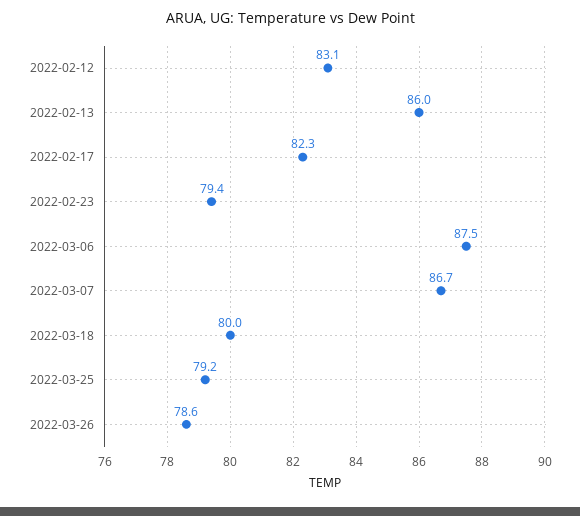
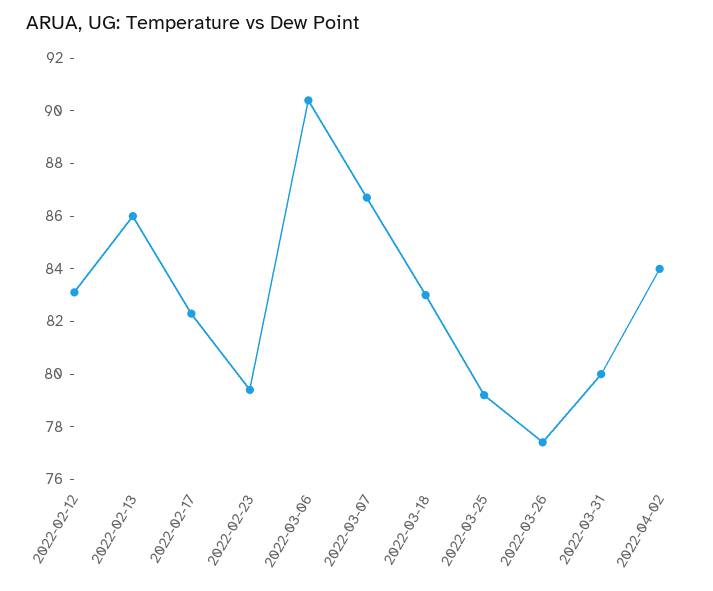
2022-03-06: 87.5 -> 90.5
2022-03-18: 80 -> 83
2022-03-26: 78.6 -> 77.5
2022-03-31: none -> 80
2022-04-02: none -> 84

